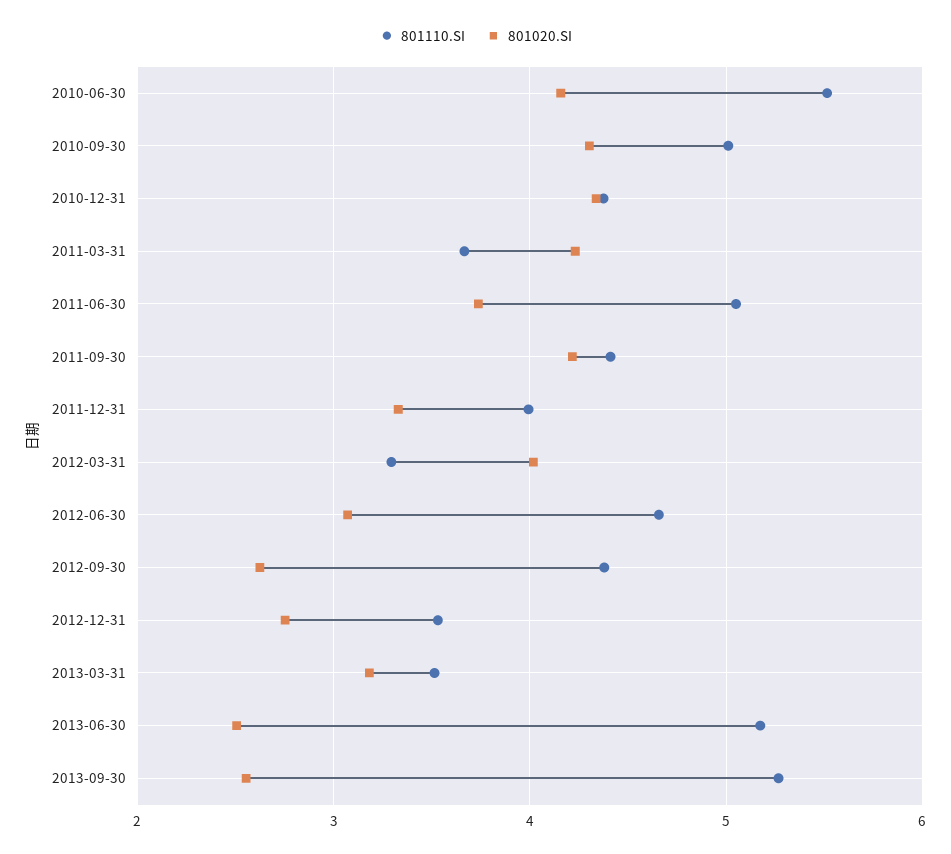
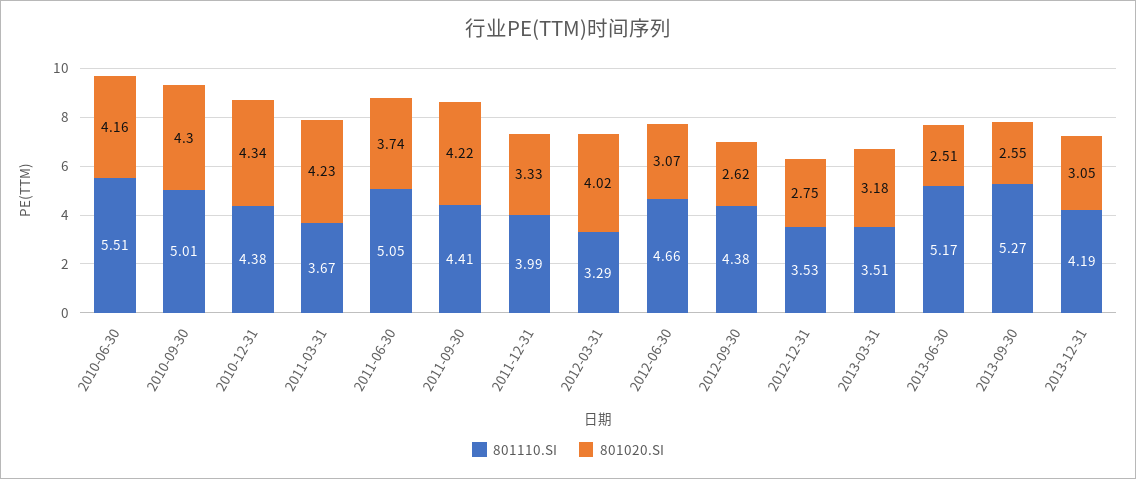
801110.SI, 2013-12-31: none -> 4.19
801020.SI, 2013-12-31: none -> 3.05

